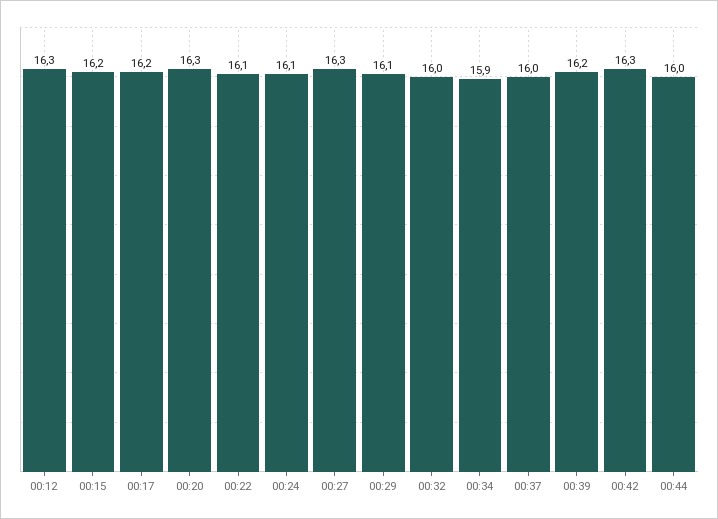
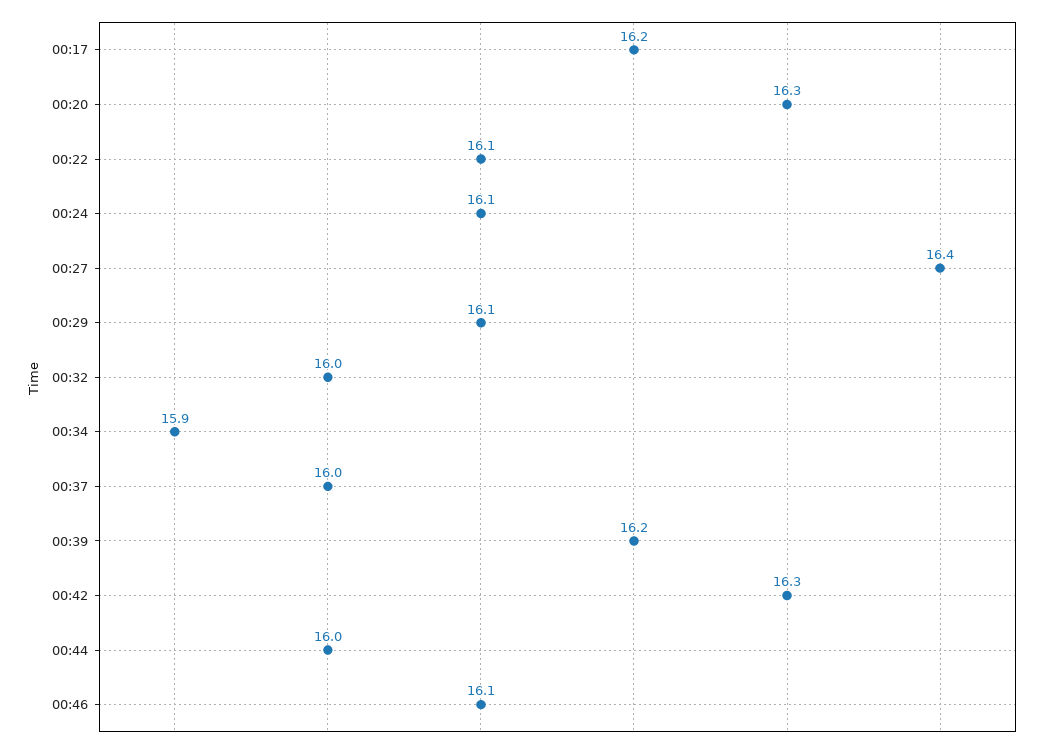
00:12: 16.3 -> none
00:15: 16.2 -> none
00:27: 16.3 -> 16.4
00:46: none -> 16.1

